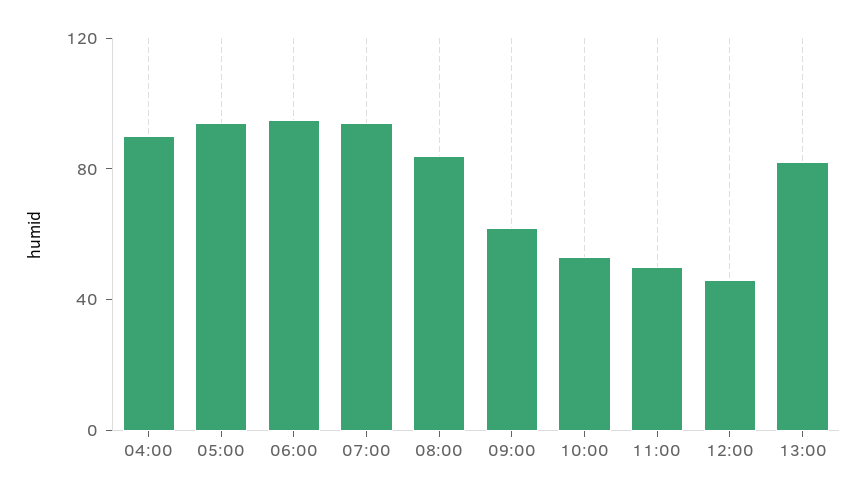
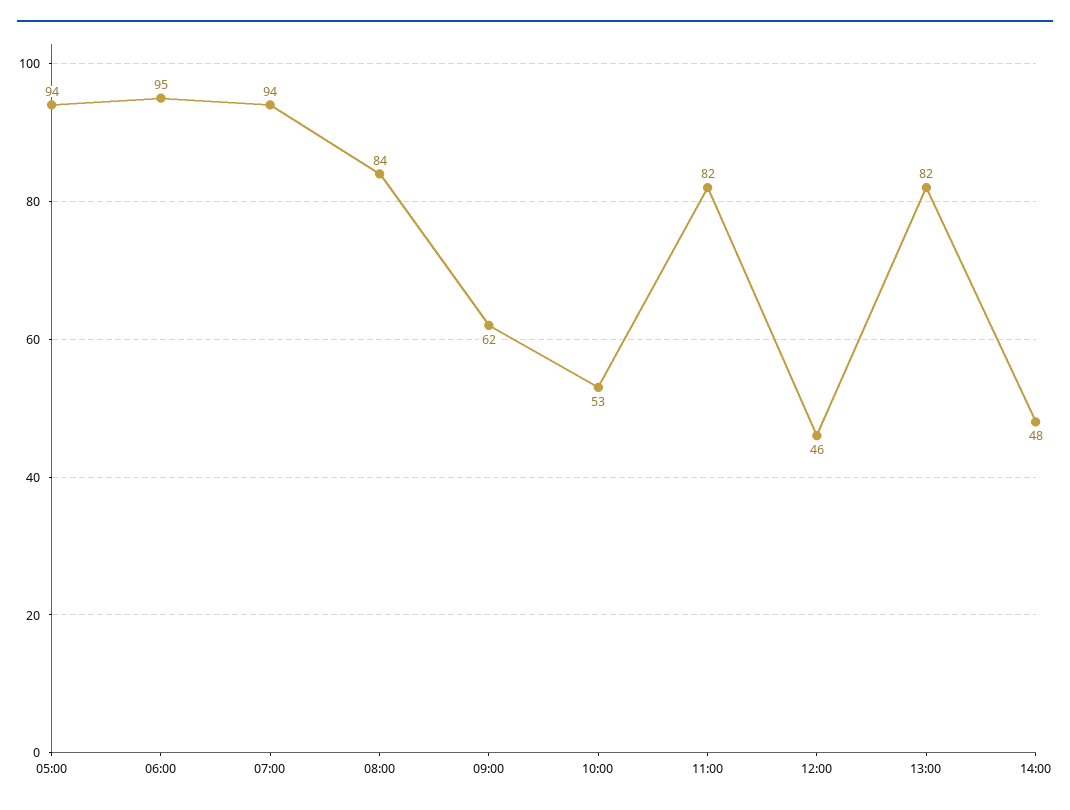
04:00: 90 -> none
11:00: 50 -> 82
14:00: none -> 48

